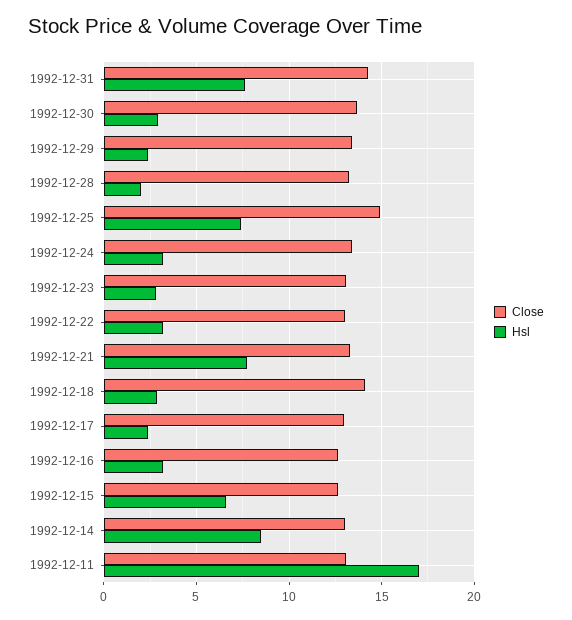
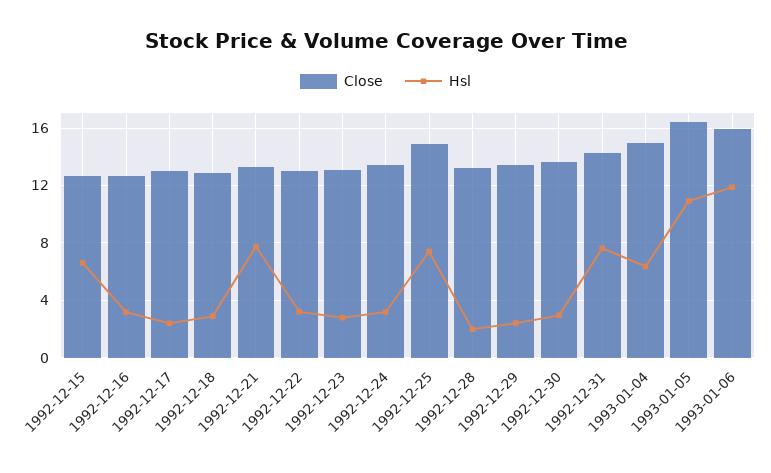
Close, 1992-12-18: 14 -> 13
Close, 1992-12-14: 13 -> none
Hsl, 1992-12-14: 8.5 -> none
Close, 1992-12-11: 13 -> none
Hsl, 1992-12-11: 17 -> none
Close, 1993-01-04: none -> 15
Hsl, 1993-01-04: none -> 6.5
Close, 1993-01-05: none -> 16.5
Hsl, 1993-01-05: none -> 11
Close, 1993-01-06: none -> 16
Hsl, 1993-01-06: none -> 12

